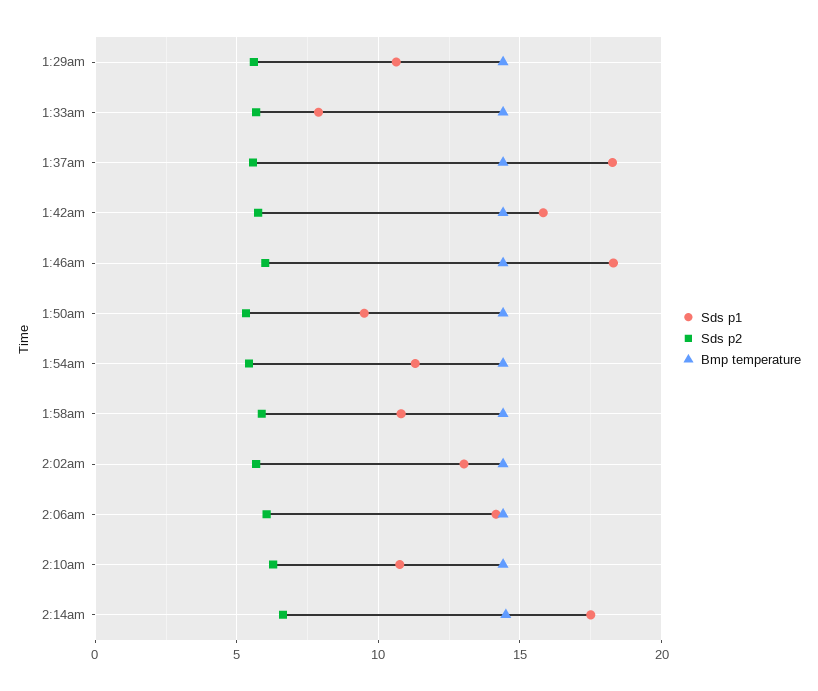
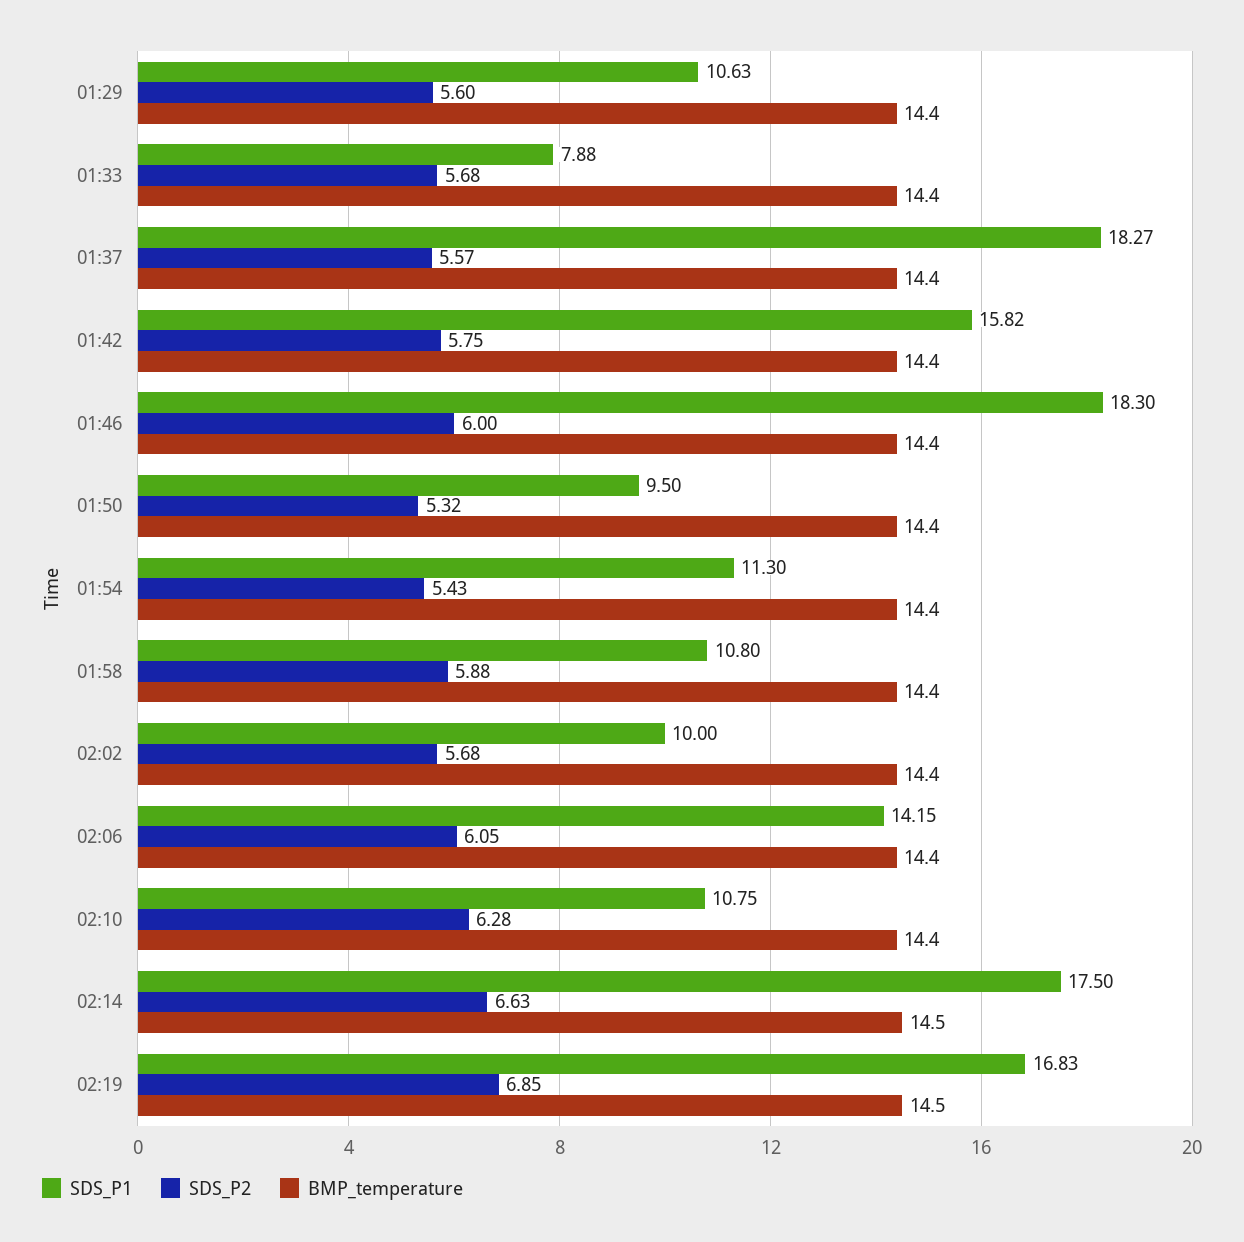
Sds p1, 2:02am: 13 -> 10
Sds p1, 02:19: none -> 16.83
Sds p2, 02:19: none -> 6.85
Bmp temperature, 02:19: none -> 14.5

